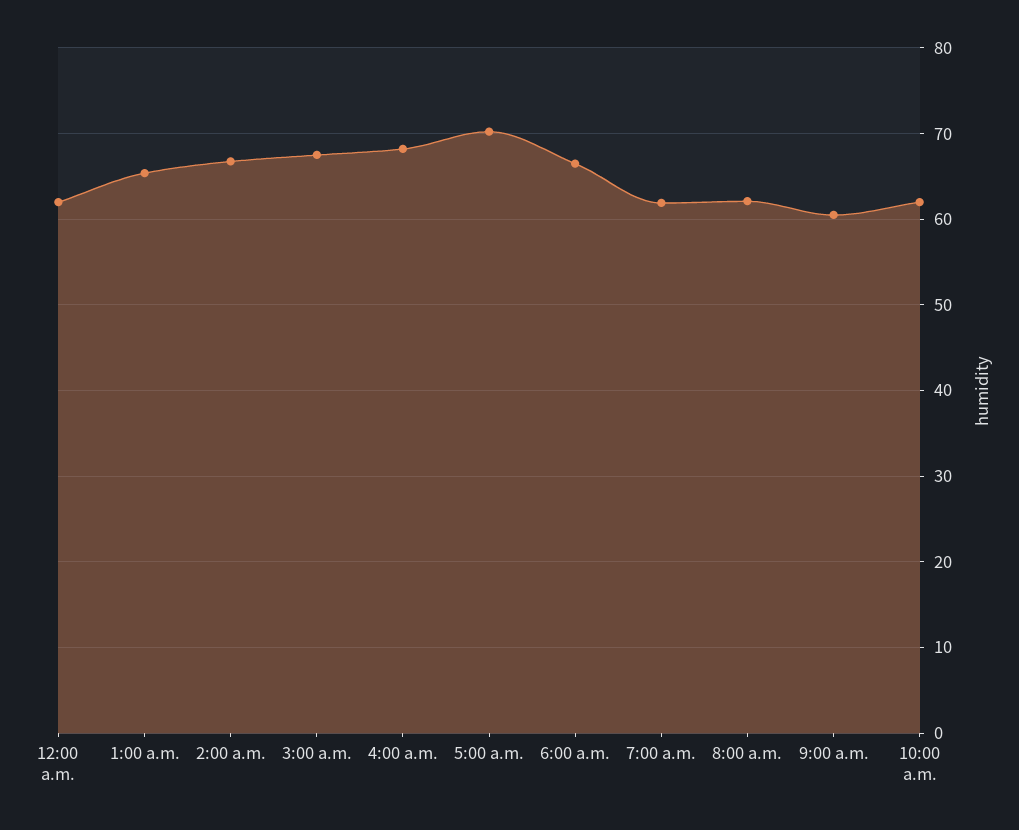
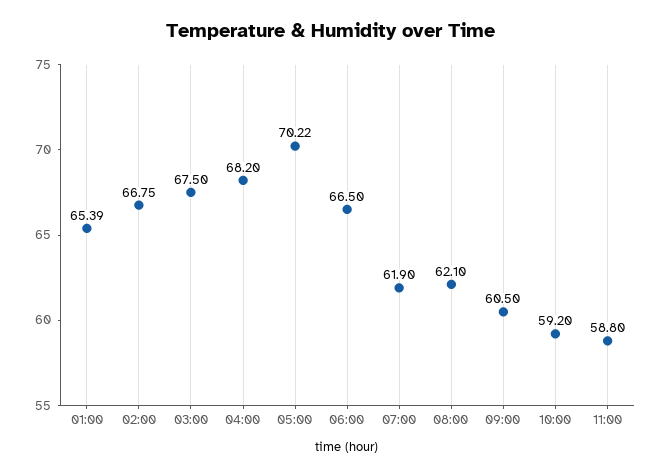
12:00 a.m.: 62 -> none
10:00 a.m.: 62 -> 59.2
11:00: none -> 58.8

